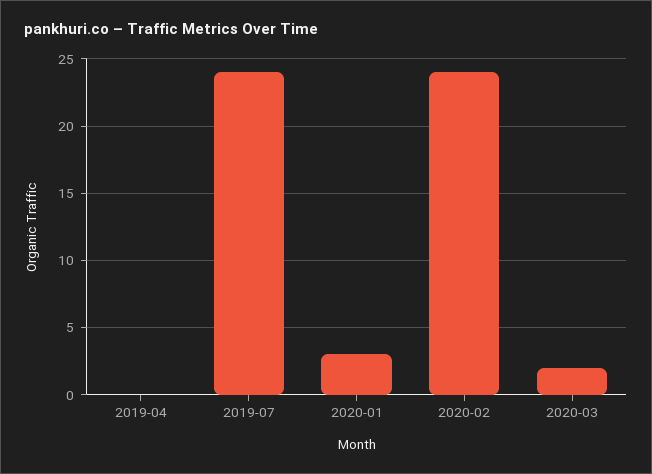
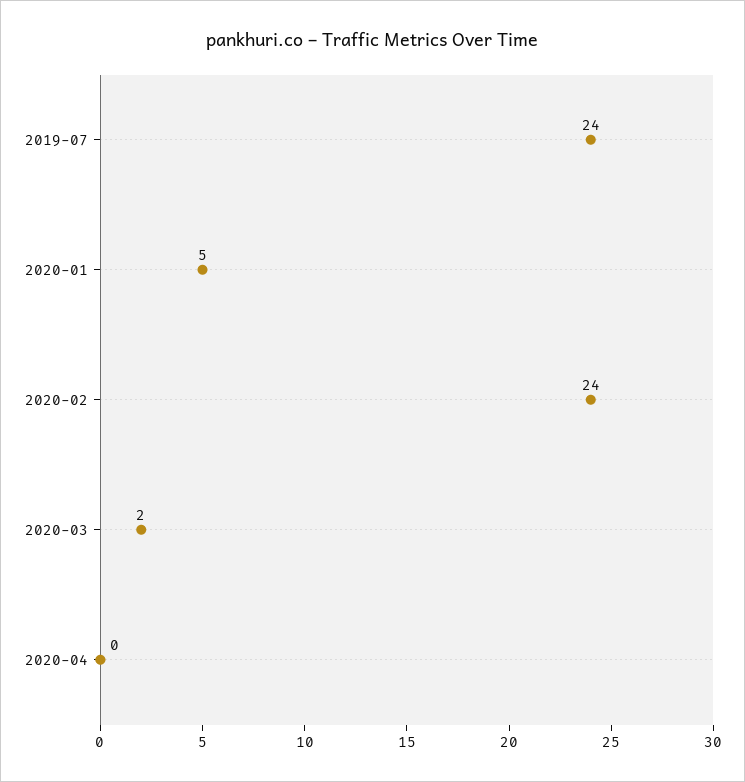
2019-04: 0 -> none
2020-01: 3 -> 5
2020-04: none -> 0

